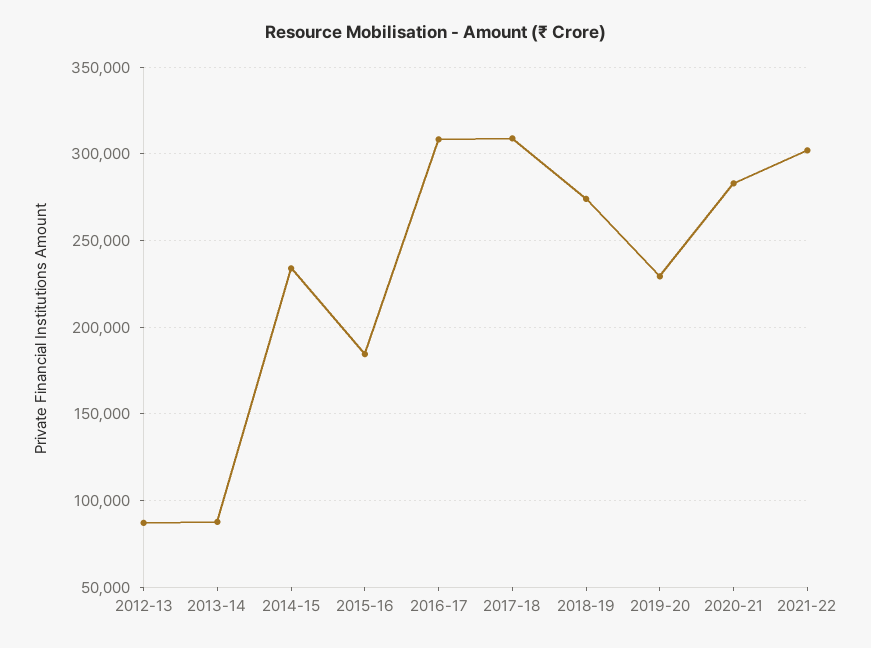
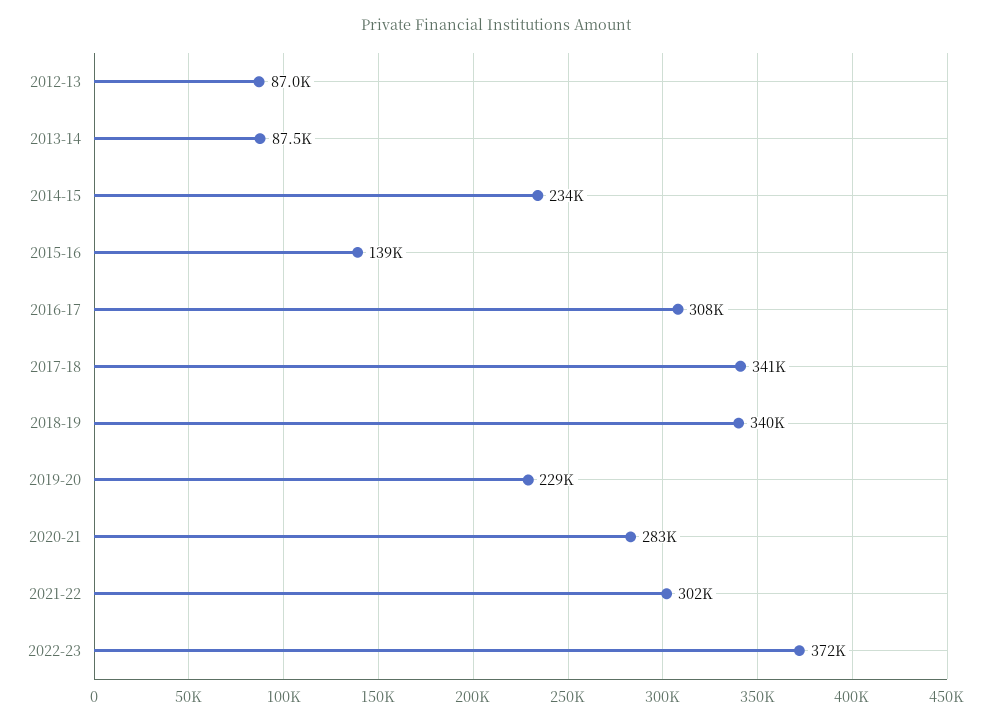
2015-16: 185000 -> 139000
2017-18: 310000 -> 341000
2018-19: 275000 -> 340000
2022-23: none -> 372000

